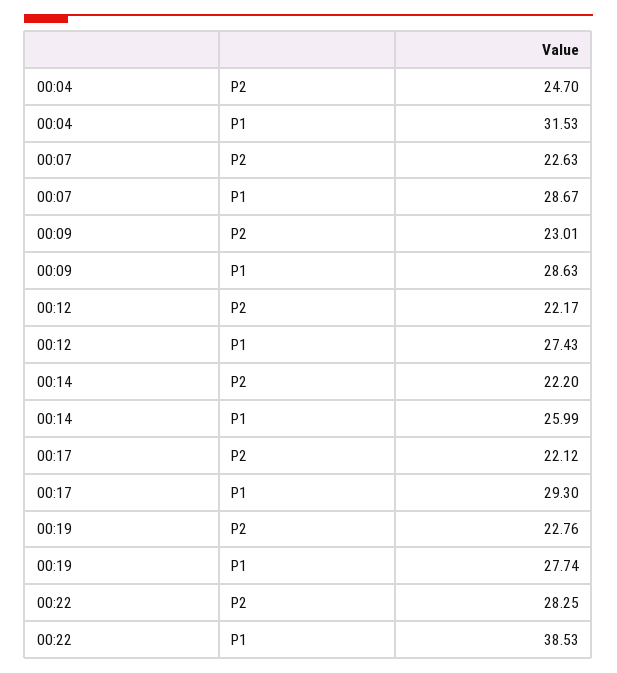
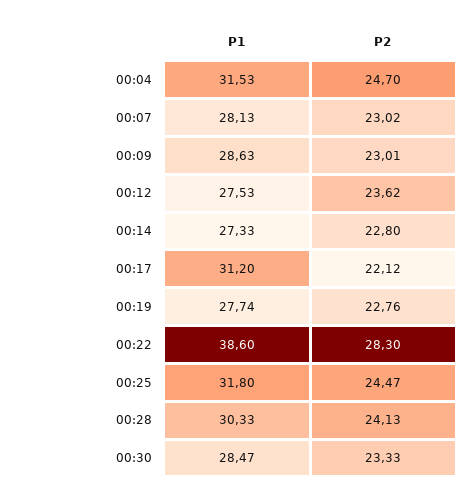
00:07, P2: 22.63 -> 23.02
00:07, P1: 28.67 -> 28.13
00:12, P2: 22.17 -> 23.62
00:12, P1: 27.43 -> 27.53
00:14, P2: 22.2 -> 22.8
00:14, P1: 25.99 -> 27.33
00:17, P1: 29.3 -> 31.2
00:22, P2: 28.25 -> 28.3
00:22, P1: 38.53 -> 38.6
00:25, P1: none -> 31.8
00:25, P2: none -> 24.47
00:28, P1: none -> 30.33
00:28, P2: none -> 24.13
00:30, P1: none -> 28.47
00:30, P2: none -> 23.33

